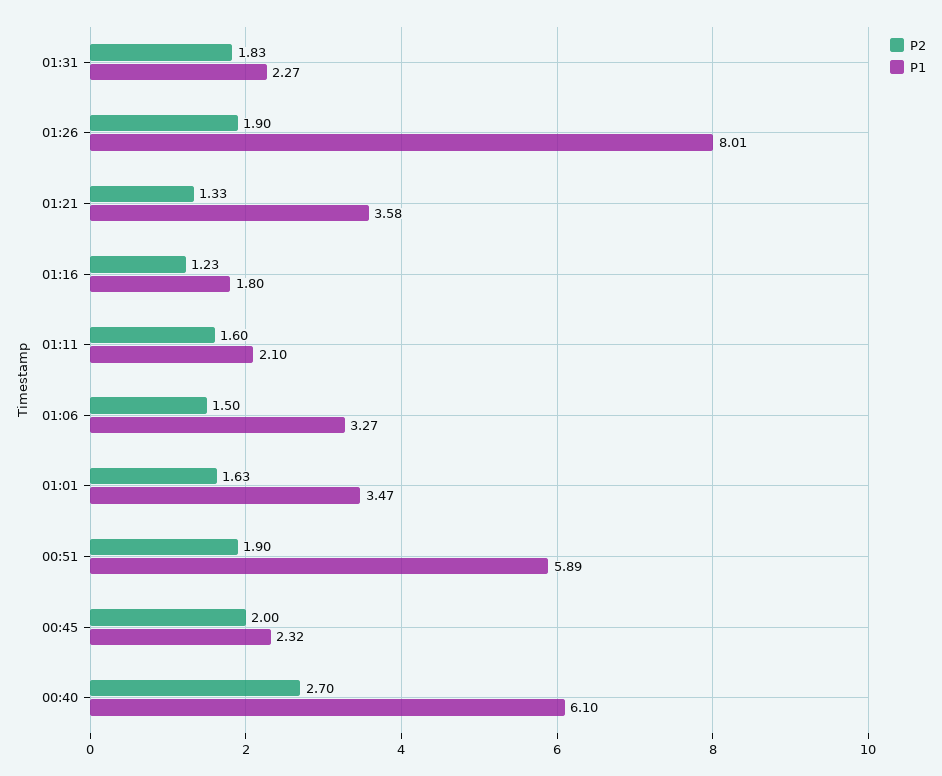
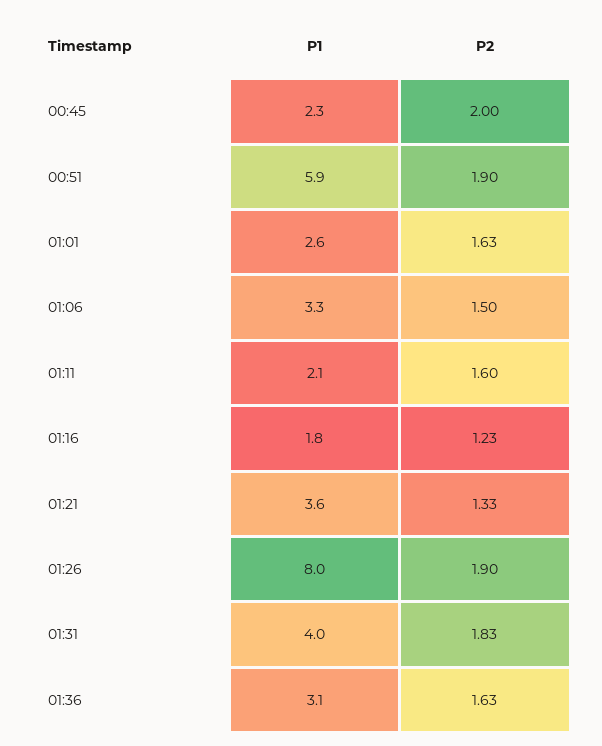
P1, 01:31: 2.27 -> 4
P1, 01:01: 3.47 -> 2.6
P2, 00:40: 2.7 -> none
P1, 00:40: 6.1 -> none
P1, 01:36: none -> 3.1
P2, 01:36: none -> 1.63

